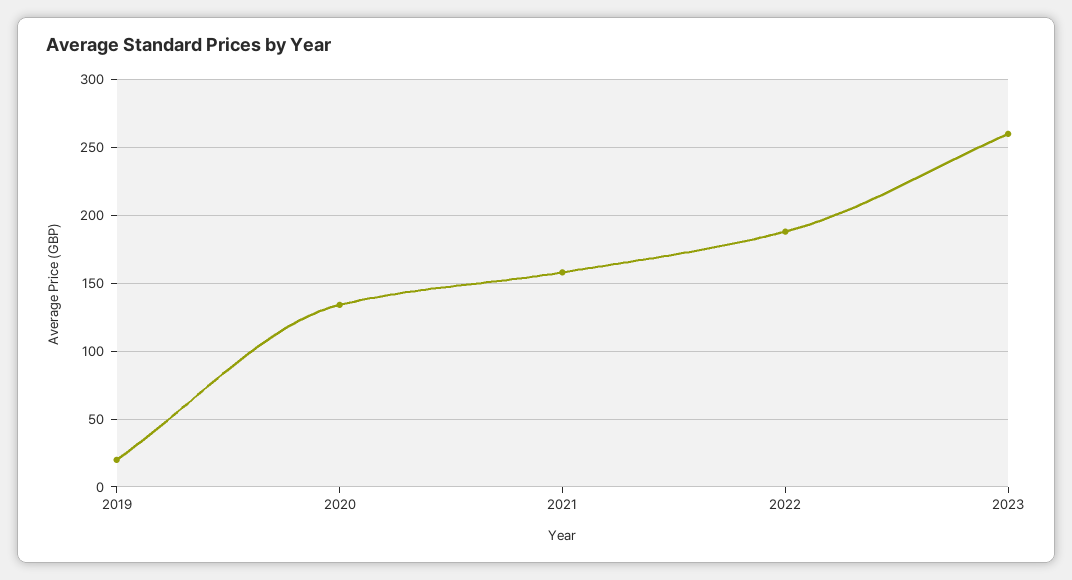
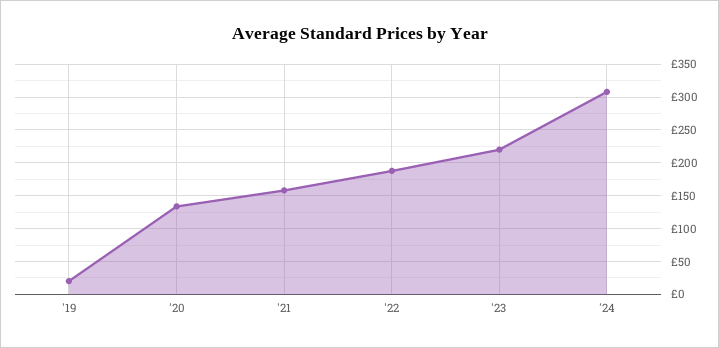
2023: 260 -> 220
'24: none -> 310

